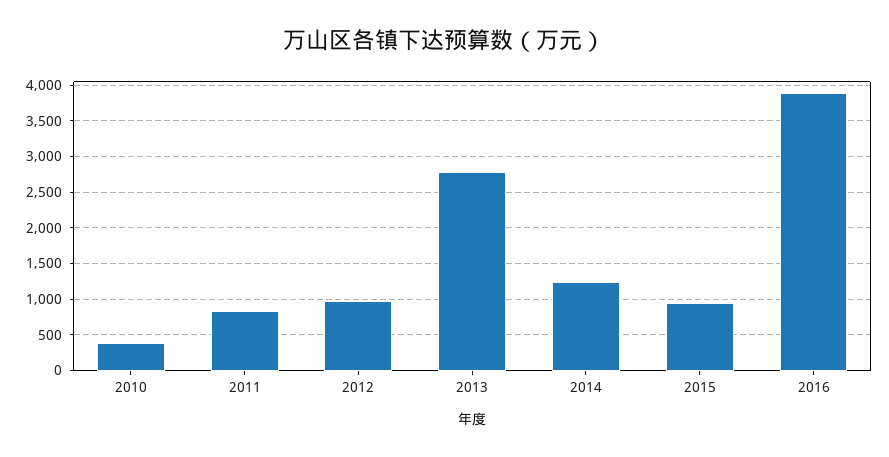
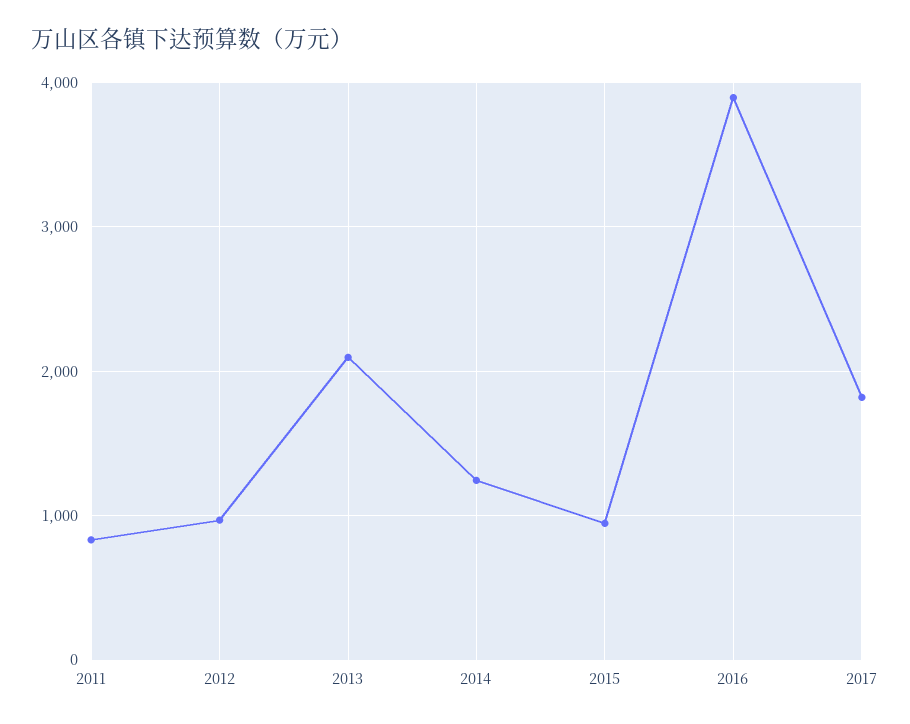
2010: 400 -> none
2013: 2800 -> 2100
2017: none -> 1800

